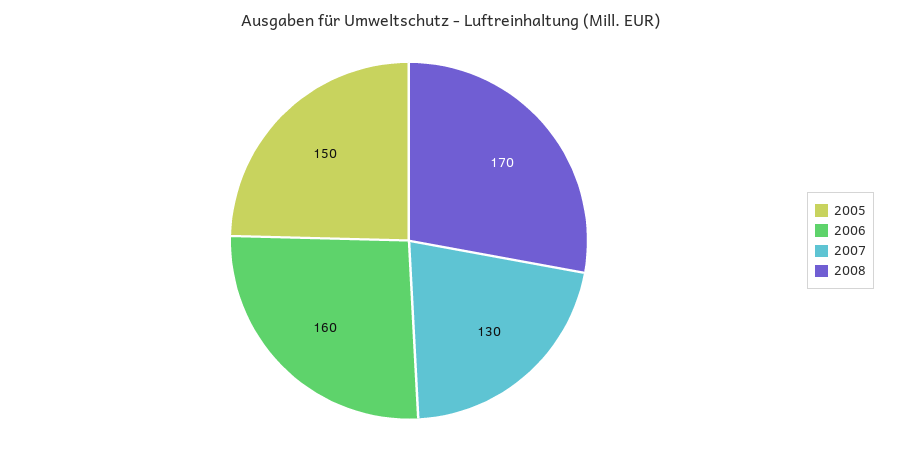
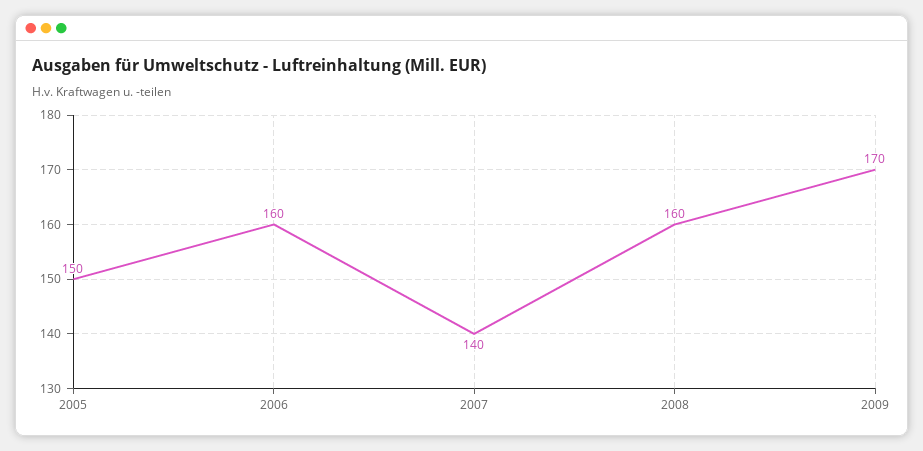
2007: 130 -> 140
2008: 170 -> 160
2009: none -> 170

